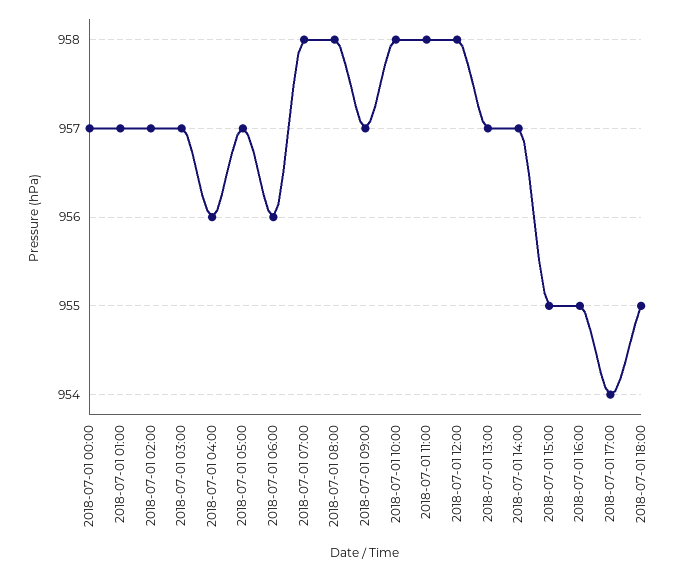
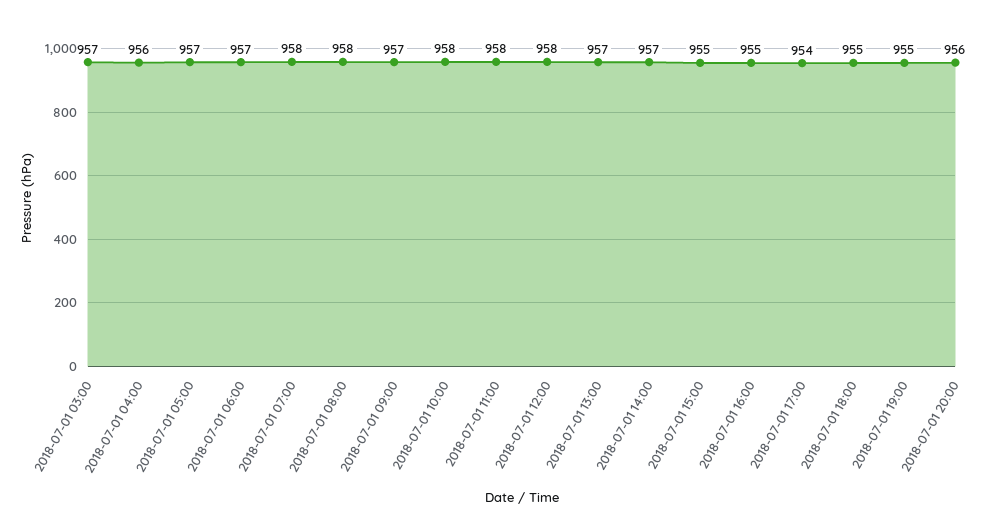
2018-07-01 00:00: 957 -> none
2018-07-01 01:00: 957 -> none
2018-07-01 02:00: 957 -> none
2018-07-01 06:00: 956 -> 957
2018-07-01 19:00: none -> 955
2018-07-01 20:00: none -> 956

